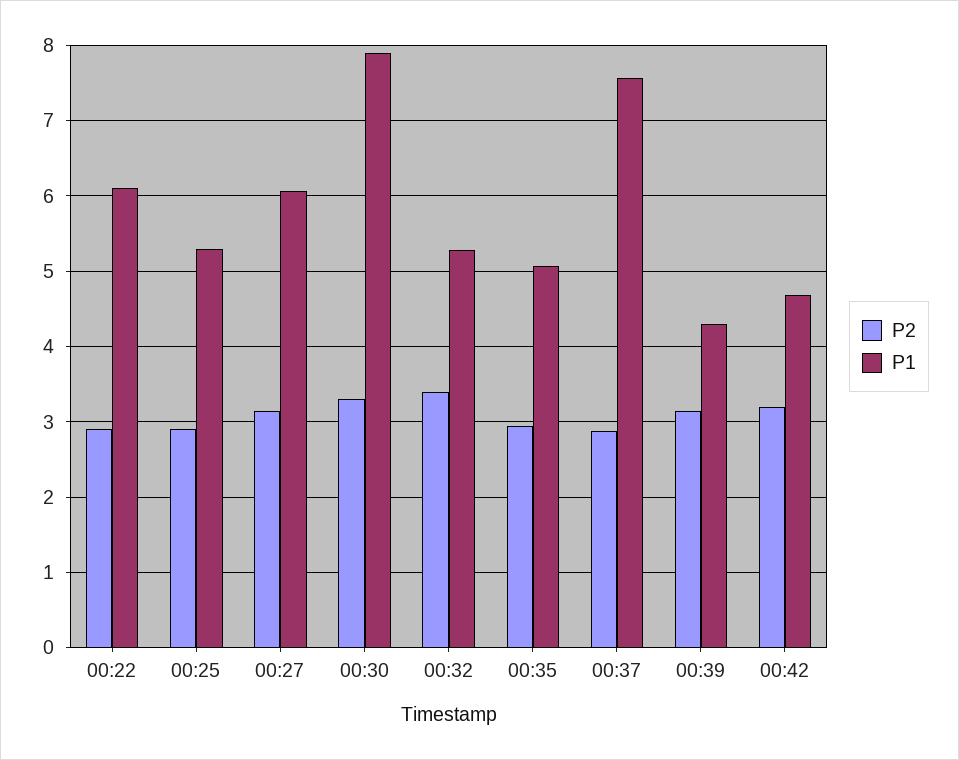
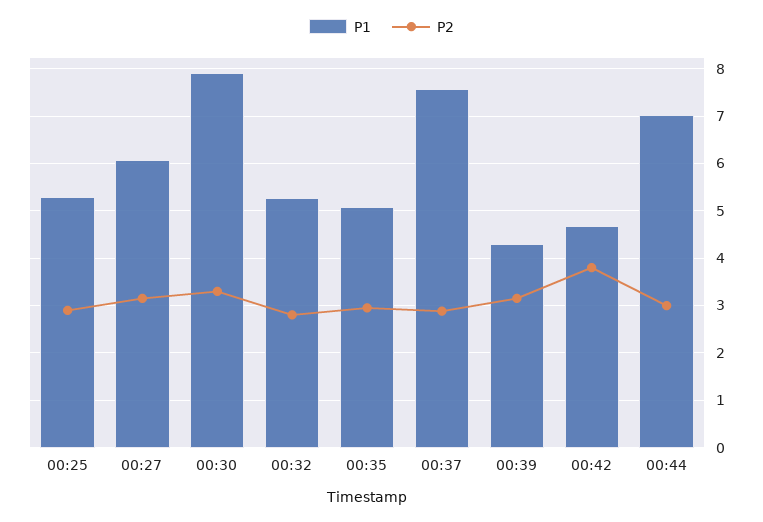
P2, 00:22: 2.9 -> none
P1, 00:22: 6.1 -> none
P2, 00:32: 3.4 -> 2.8
P2, 00:42: 3.2 -> 3.8
P1, 00:44: none -> 7
P2, 00:44: none -> 3

